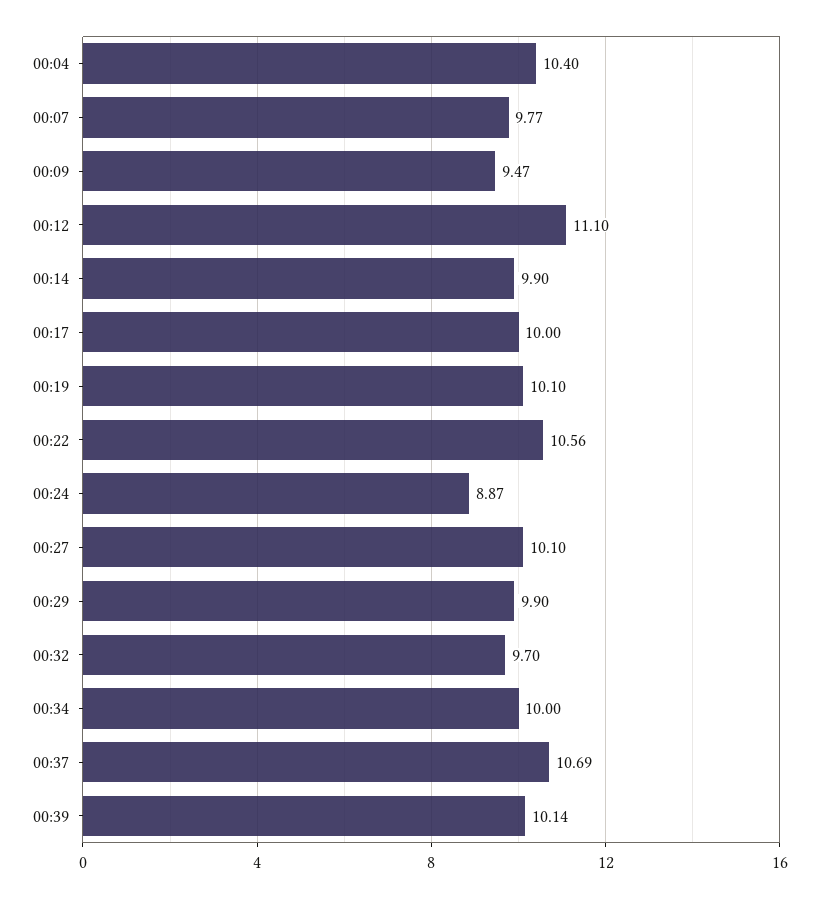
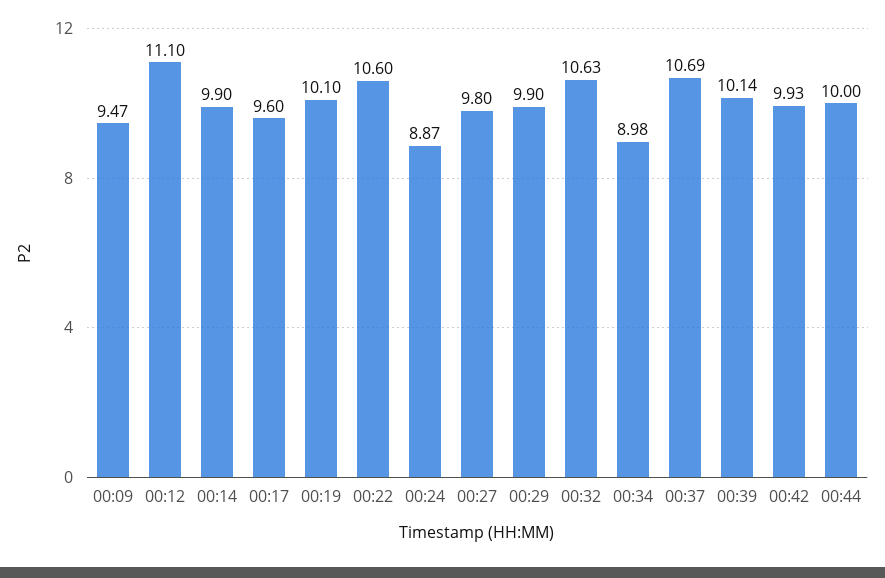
00:04: 10.4 -> none
00:07: 9.77 -> none
00:17: 10 -> 9.6
00:22: 10.56 -> 10.6
00:27: 10.1 -> 9.8
00:32: 9.7 -> 10.63
00:34: 10 -> 8.98
00:42: none -> 9.93
00:44: none -> 10

